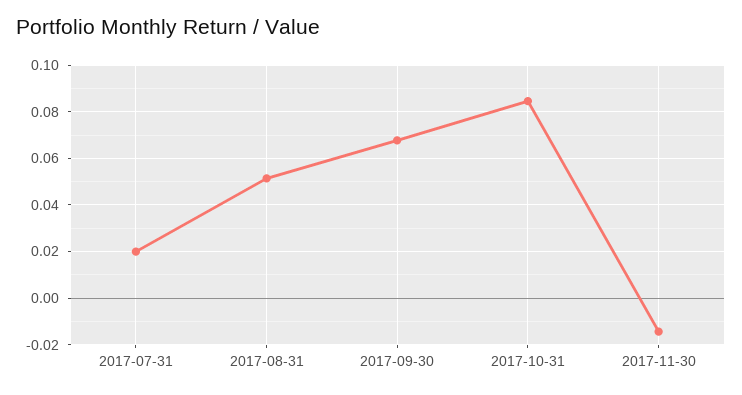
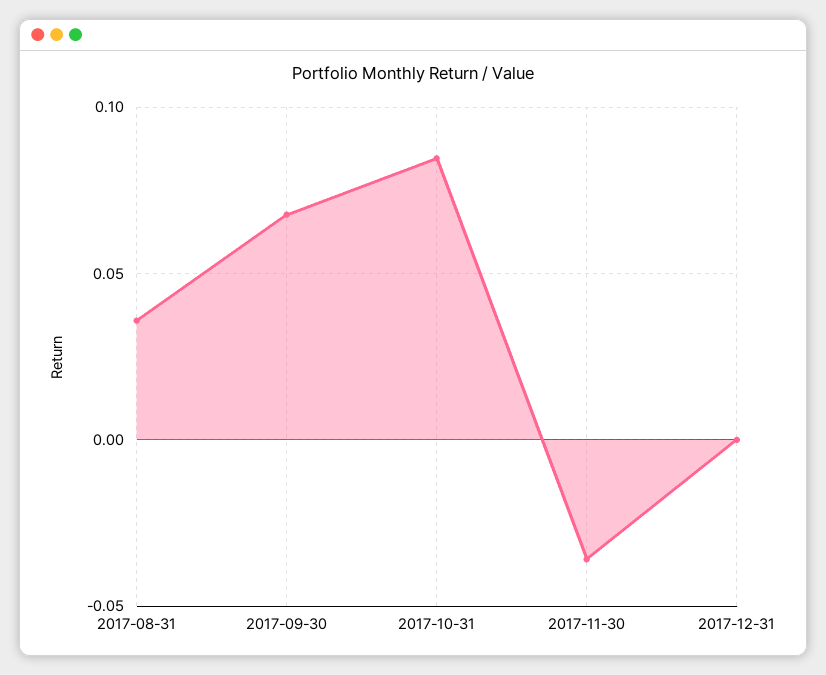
2017-07-31: 0.02 -> none
2017-08-31: 0.05 -> 0.035
2017-11-30: -0.015 -> -0.035
2017-12-31: none -> 0

